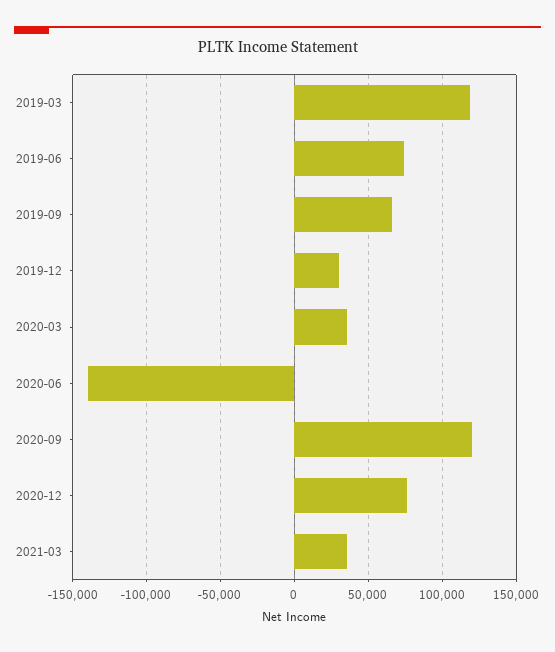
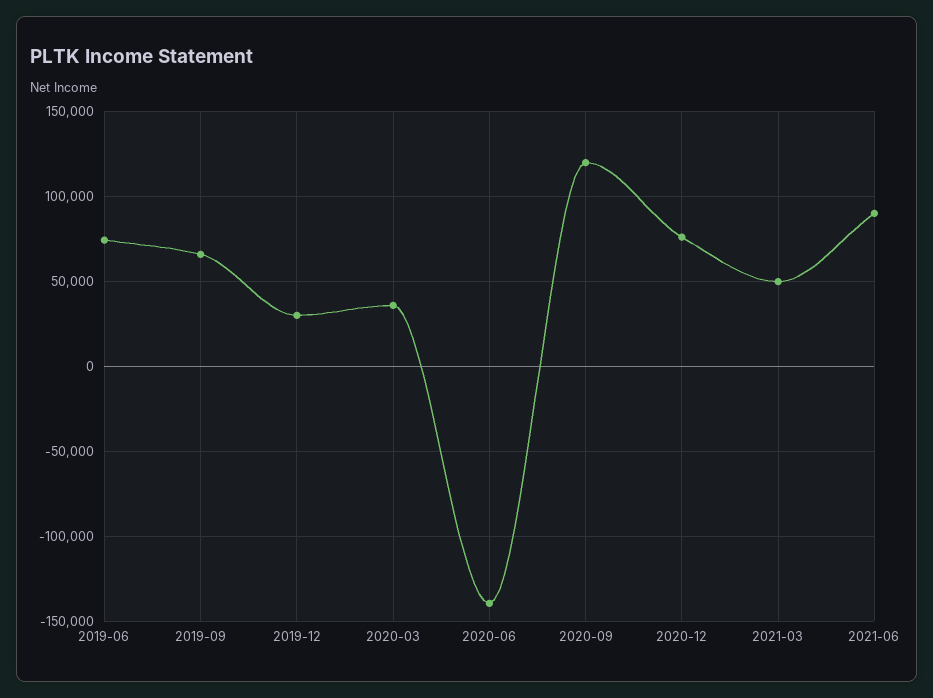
2019-03: 120000 -> none
2021-03: 35000 -> 50000
2021-06: none -> 90000

